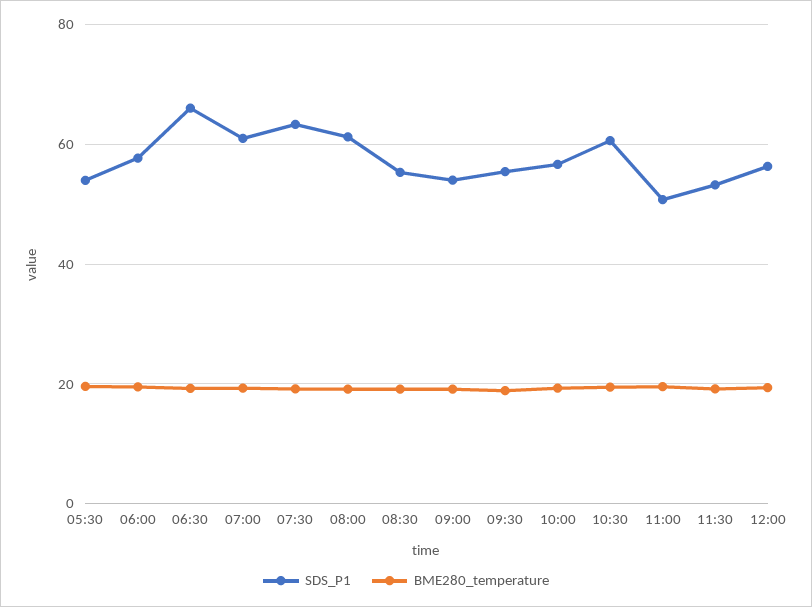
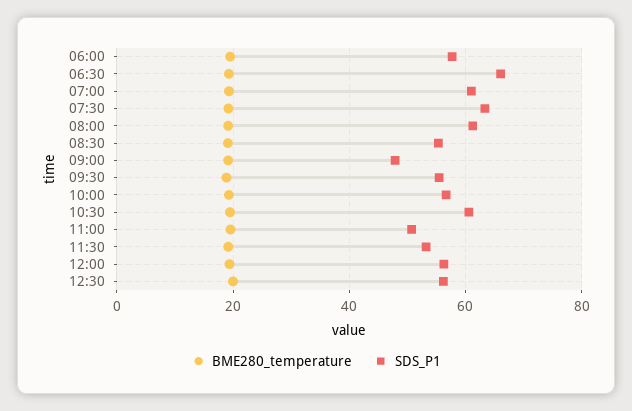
SDS_P1, 05:30: 54 -> none
BME280_temperature, 05:30: 20 -> none
SDS_P1, 09:00: 54 -> 48
BME280_temperature, 12:30: none -> 20
SDS_P1, 12:30: none -> 56

